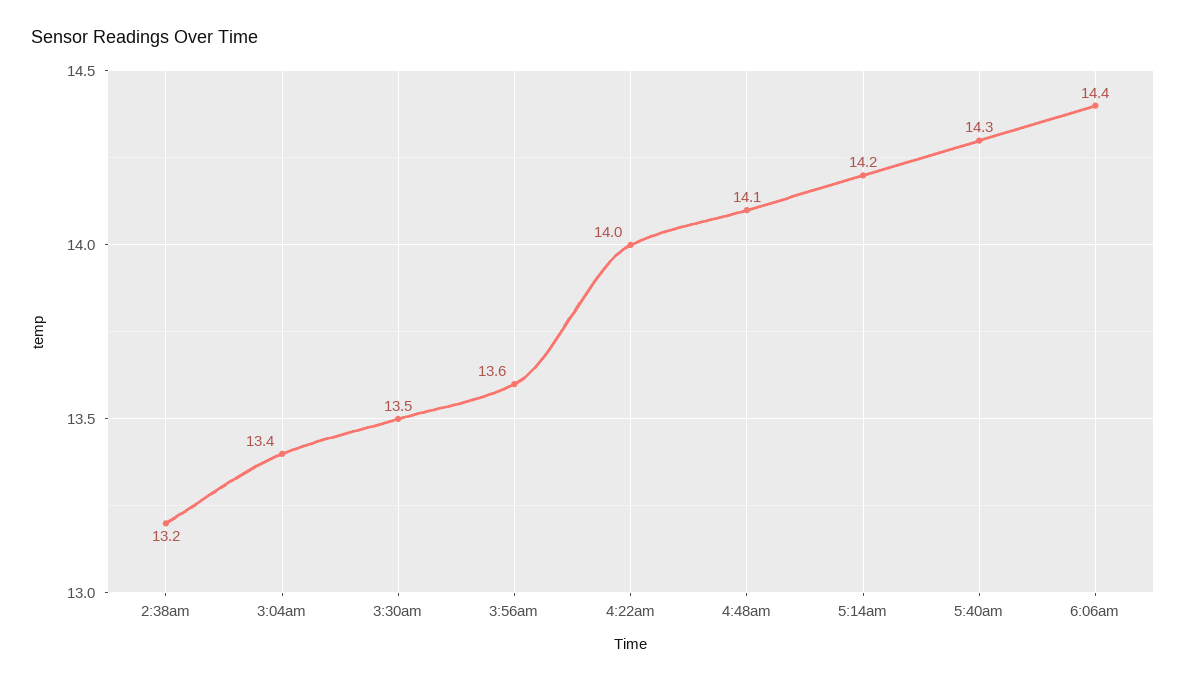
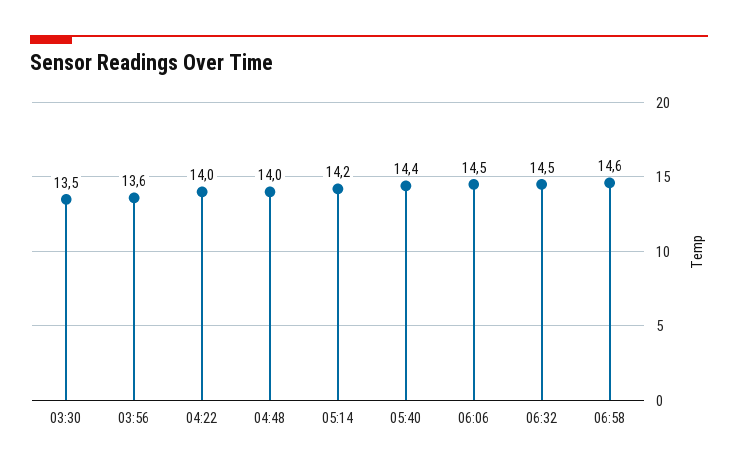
2:38am: 13.2 -> none
3:04am: 13.4 -> none
4:48am: 14.1 -> 14
5:40am: 14.3 -> 14.4
6:06am: 14.4 -> 14.5
06:32: none -> 14.5
06:58: none -> 14.6

